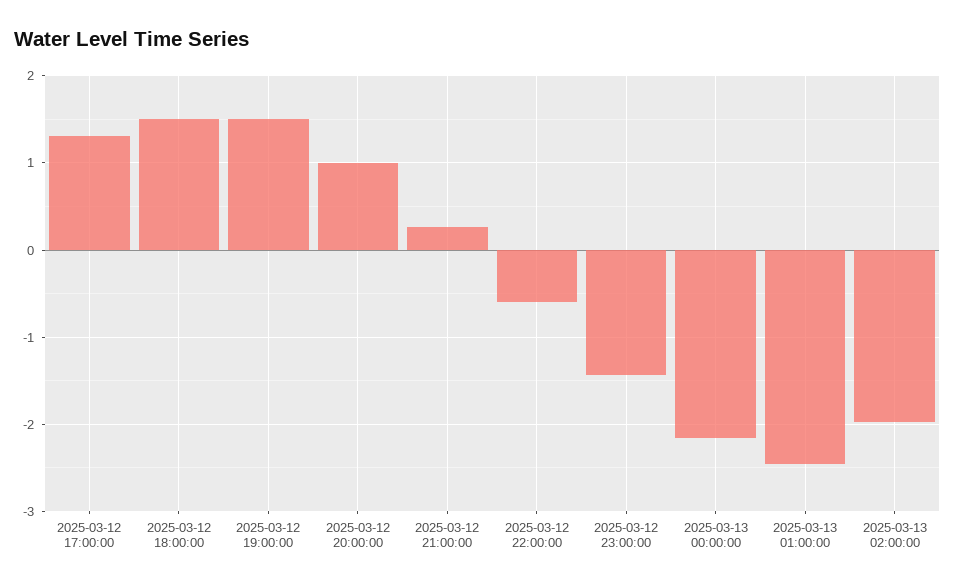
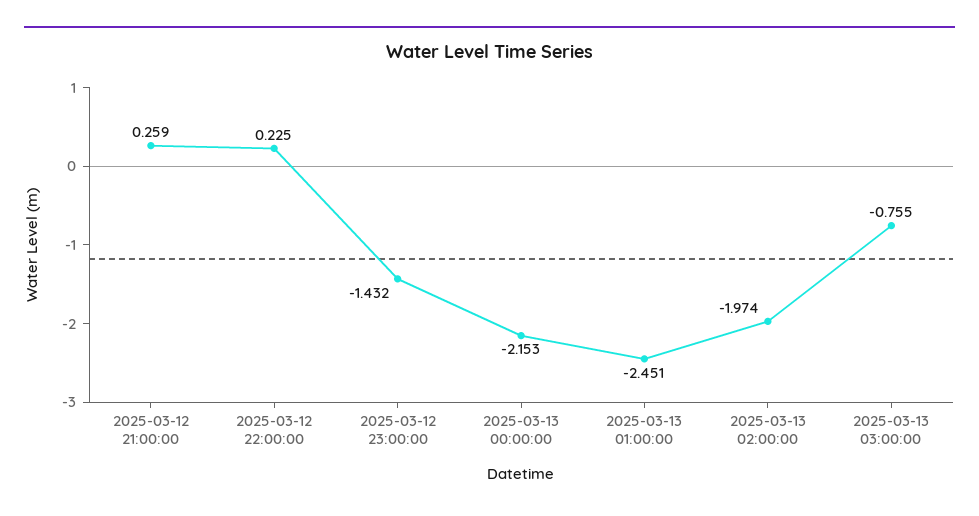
2025-03-12 17:00:00: 1.3 -> none
2025-03-12 18:00:00: 1.5 -> none
2025-03-12 19:00:00: 1.5 -> none
2025-03-12 20:00:00: 1 -> none
2025-03-12 22:00:00: -0.6 -> 0.225
2025-03-13 03:00:00: none -> -0.755

